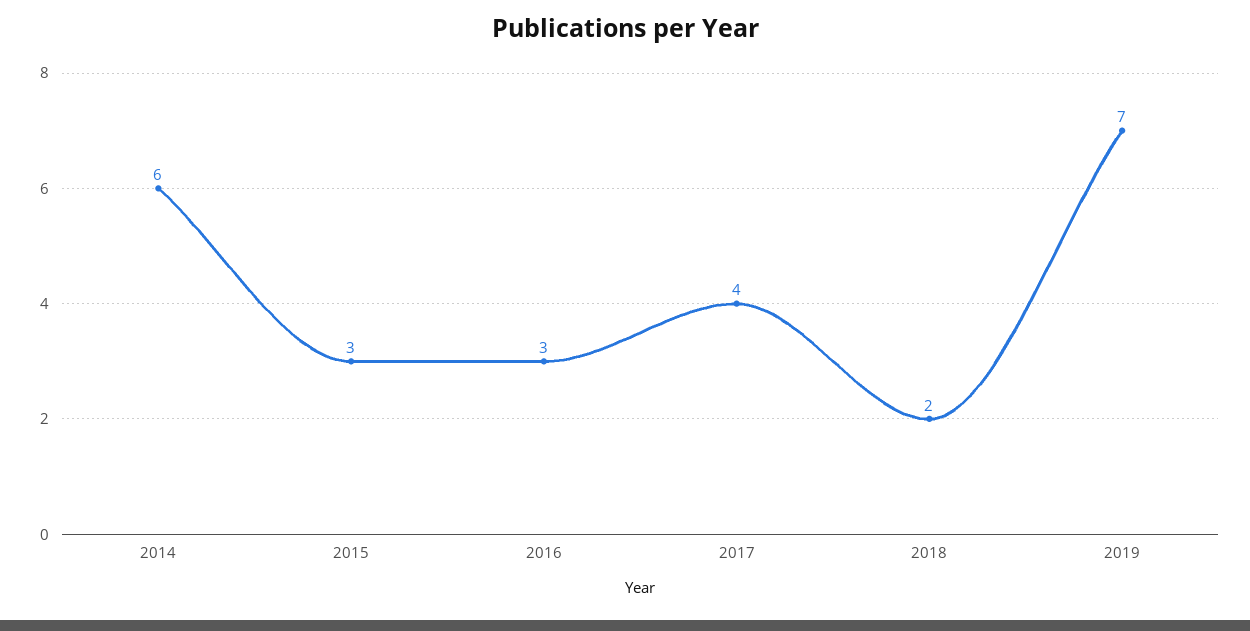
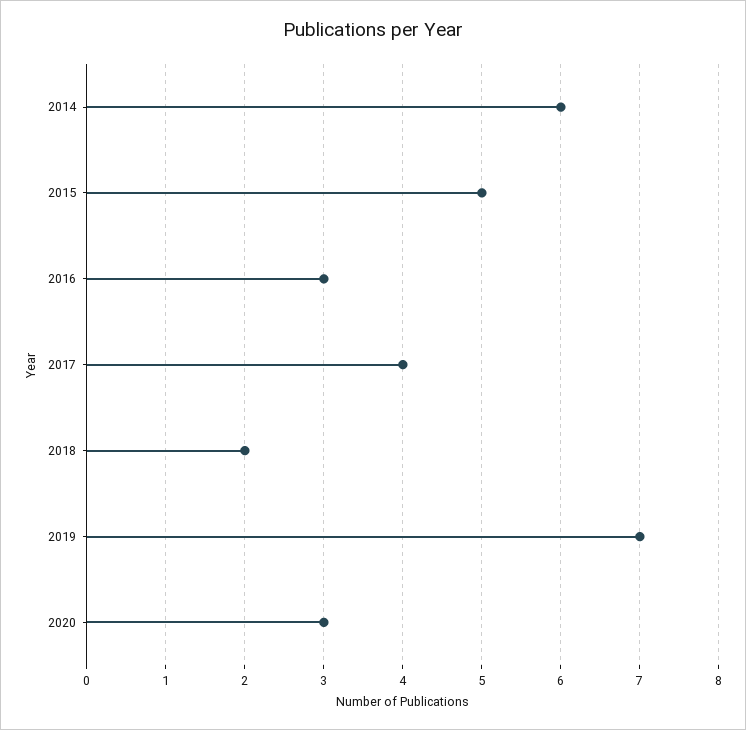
2015: 3 -> 5
2020: none -> 3

